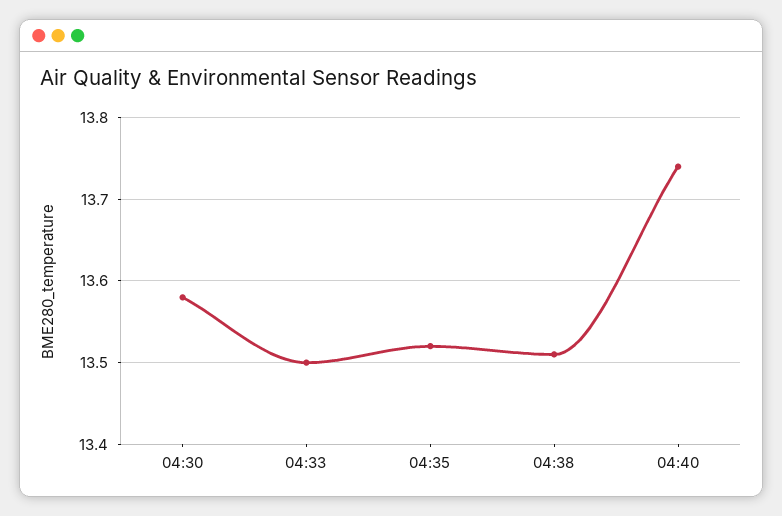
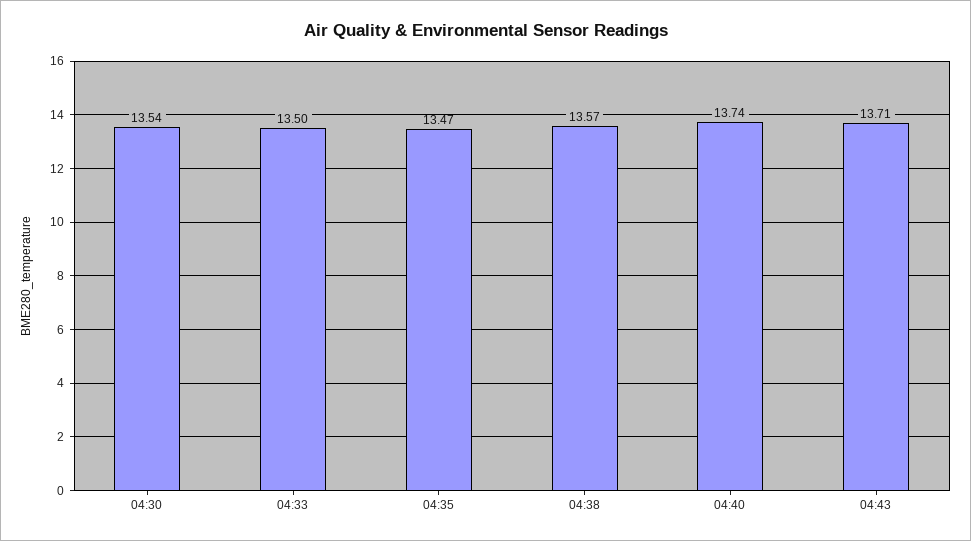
04:30: 13.58 -> 13.54
04:35: 13.52 -> 13.47
04:38: 13.51 -> 13.57
04:43: none -> 13.71

